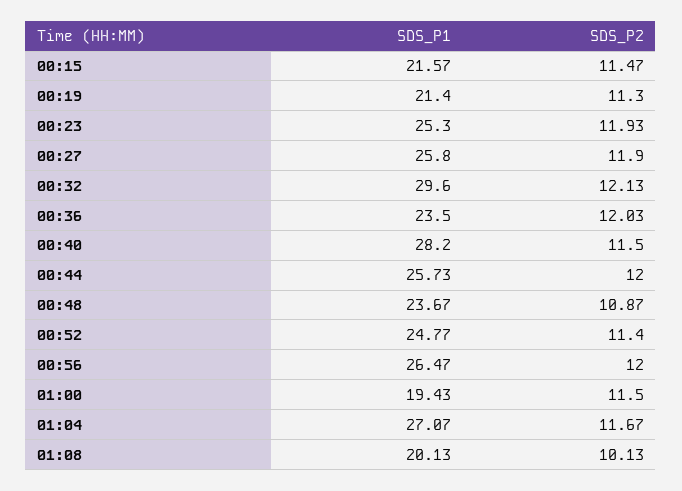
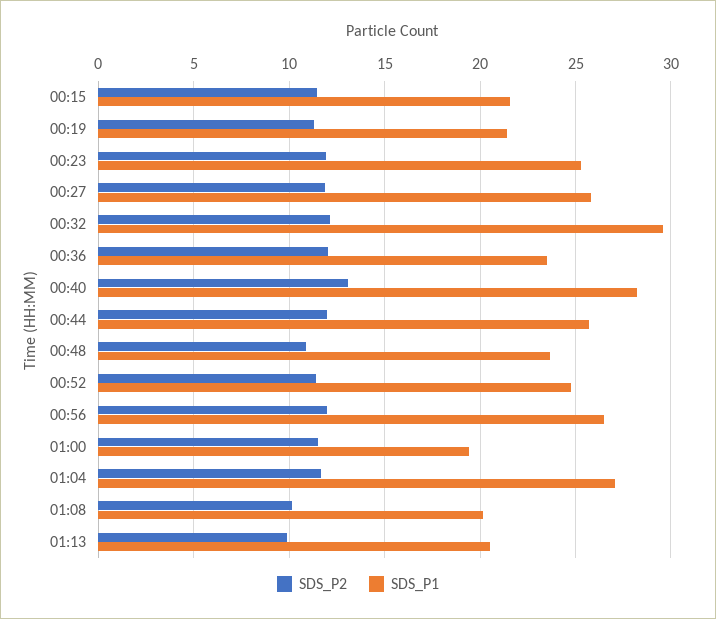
SDS_P2, 00:40: 11.5 -> 13
SDS_P2, 01:13: none -> 10
SDS_P1, 01:13: none -> 20.5

